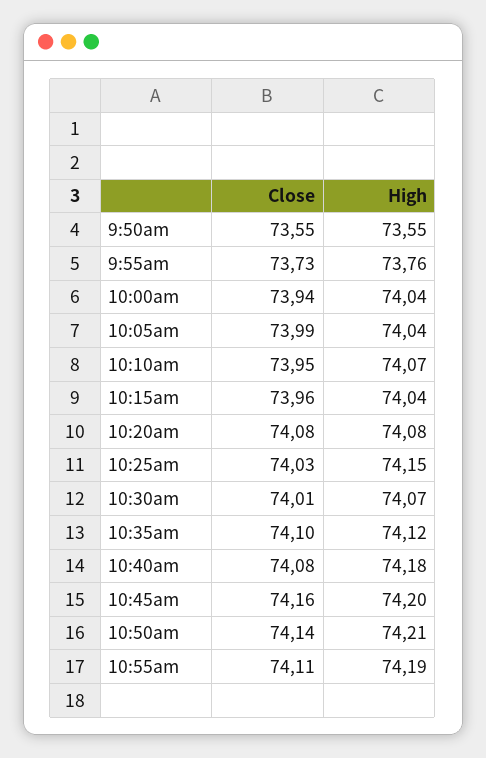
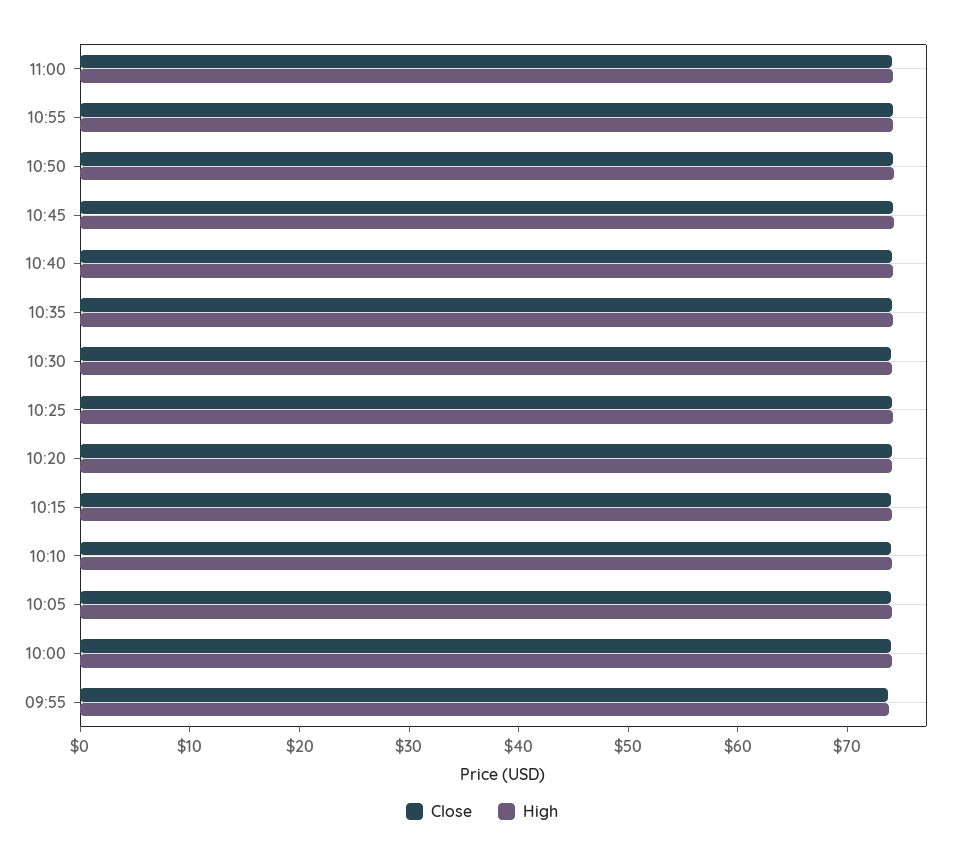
Close, 9:50am: 73.55 -> none
High, 9:50am: 73.55 -> none
Close, 11:00: none -> 74
High, 11:00: none -> 74

